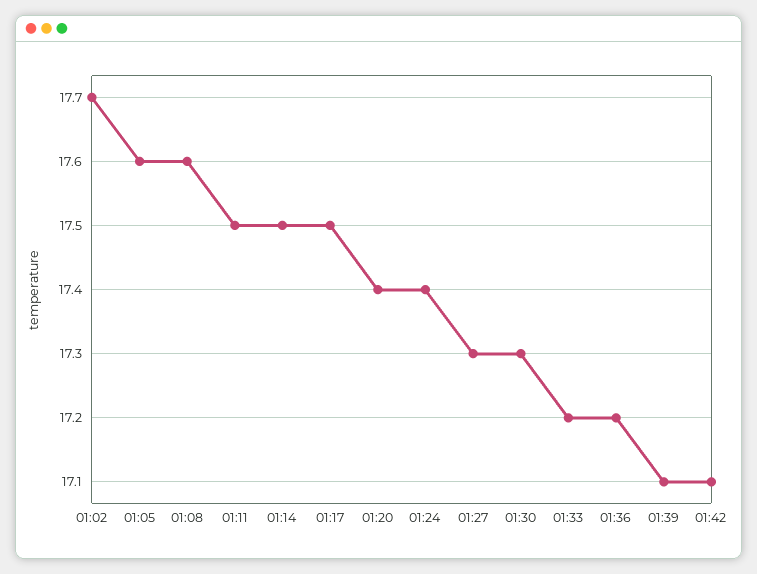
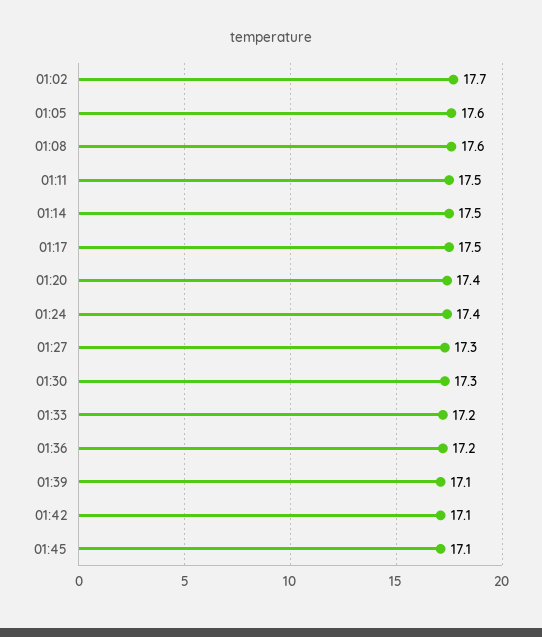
01:45: none -> 17.1

